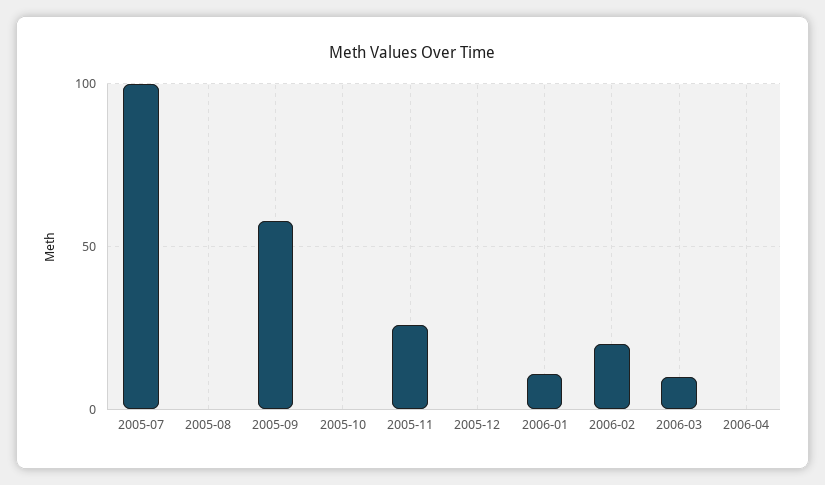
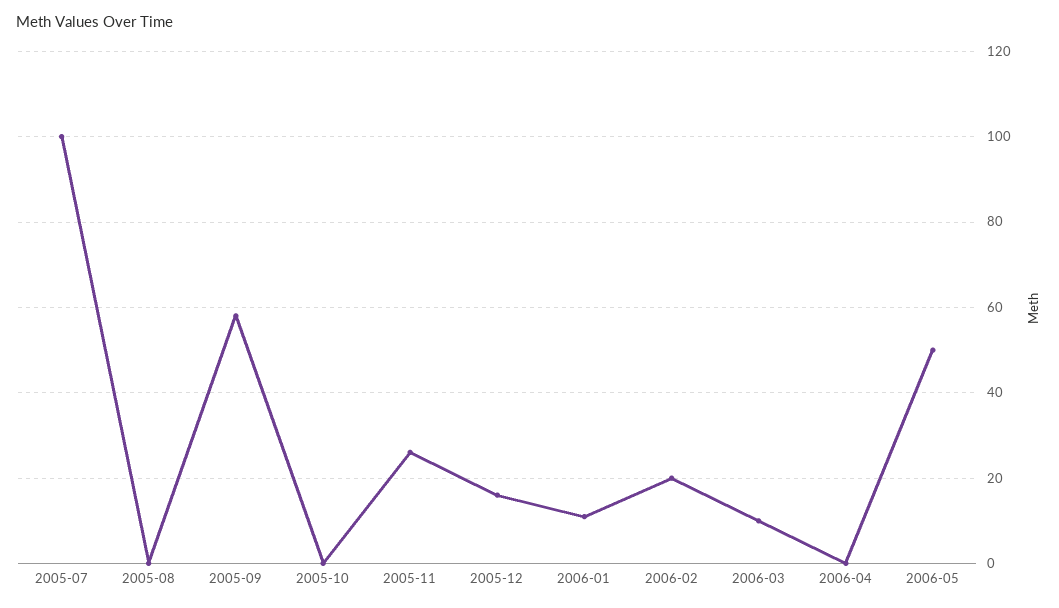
2005-12: 0 -> 15
2006-05: none -> 50

